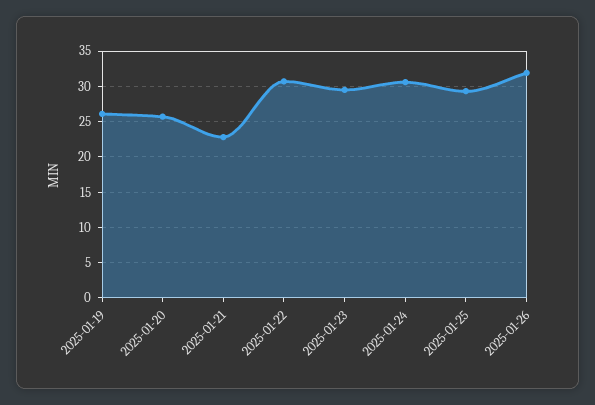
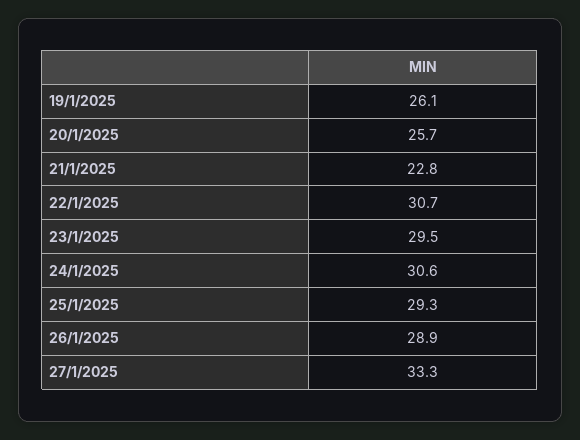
2025-01-26: 32 -> 28.9
27/1/2025: none -> 33.3

